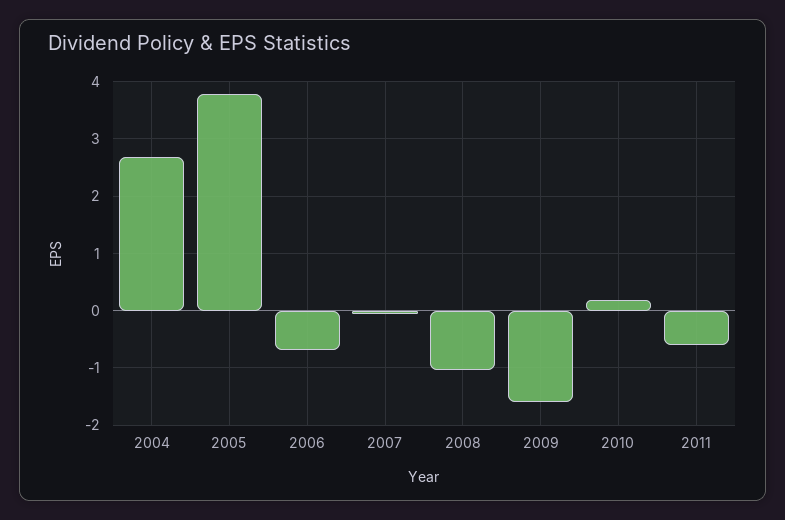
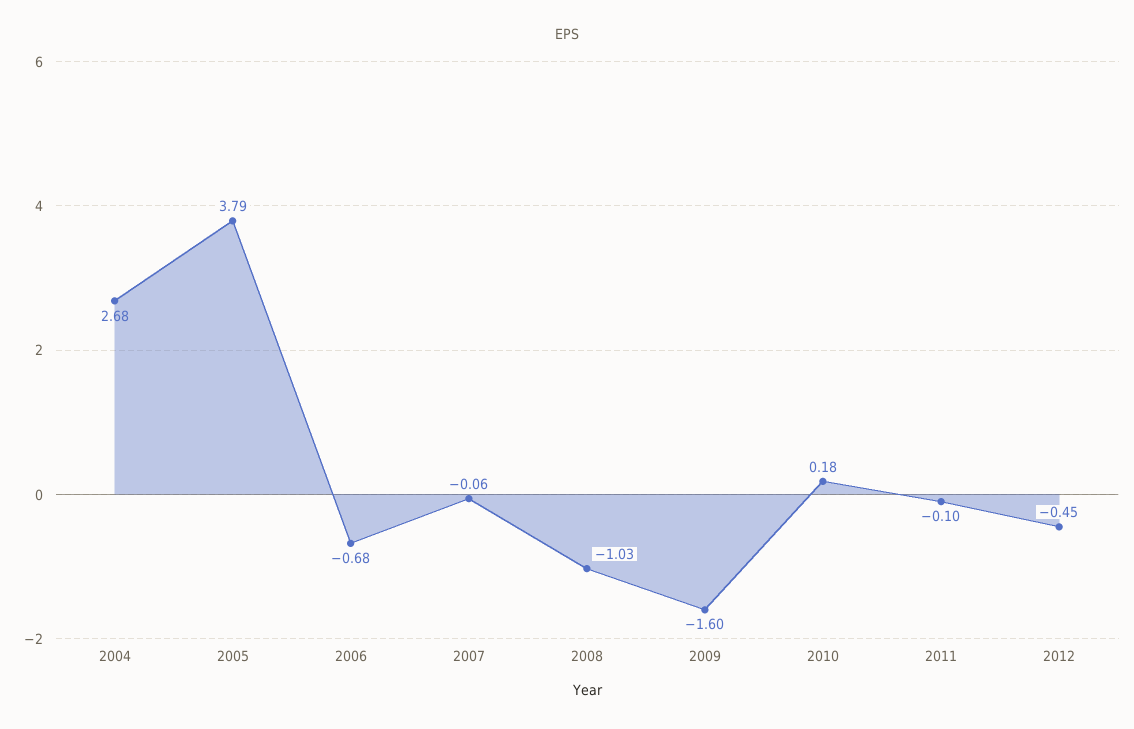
2011: -0.6 -> -0.1
2012: none -> -0.45

